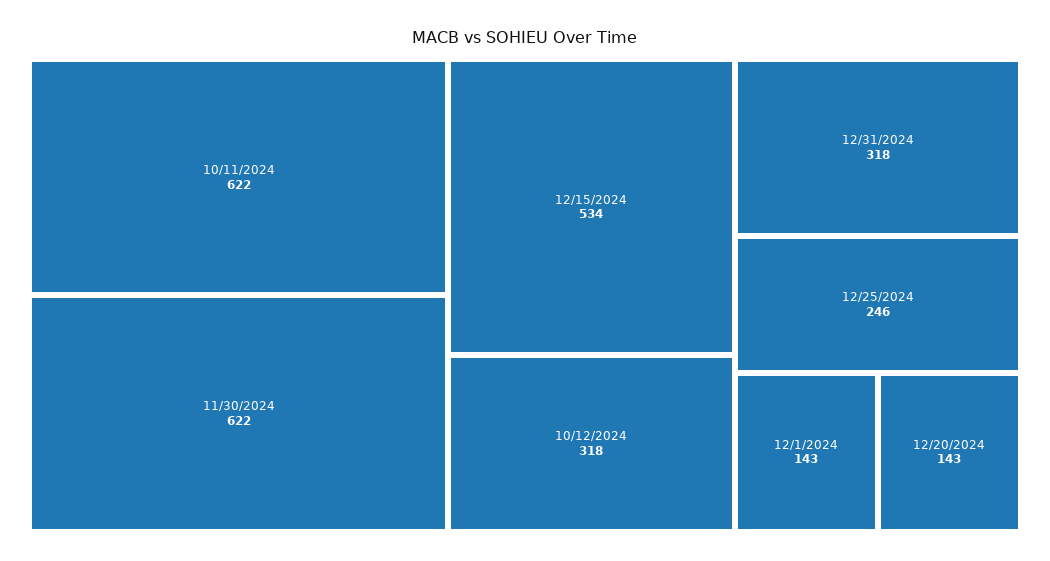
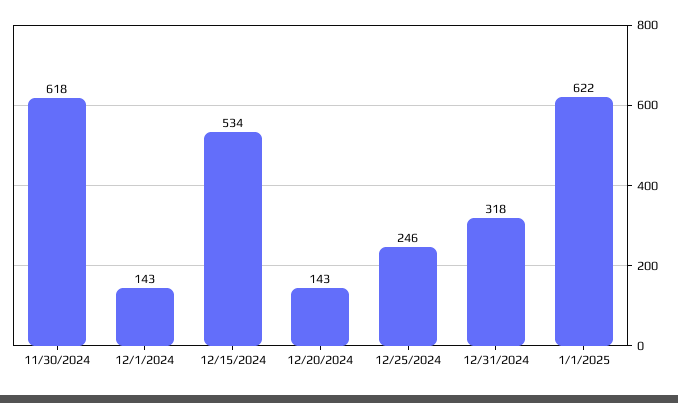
10/11/2024: 622 -> none
11/30/2024: 622 -> 618
10/12/2024: 318 -> none
1/1/2025: none -> 622

